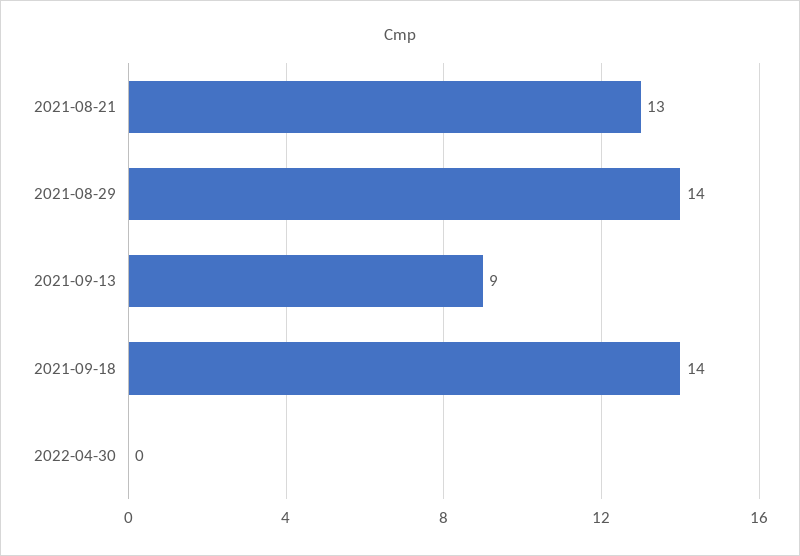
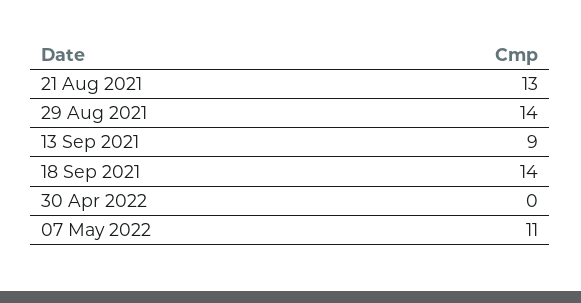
07 May 2022: none -> 11

